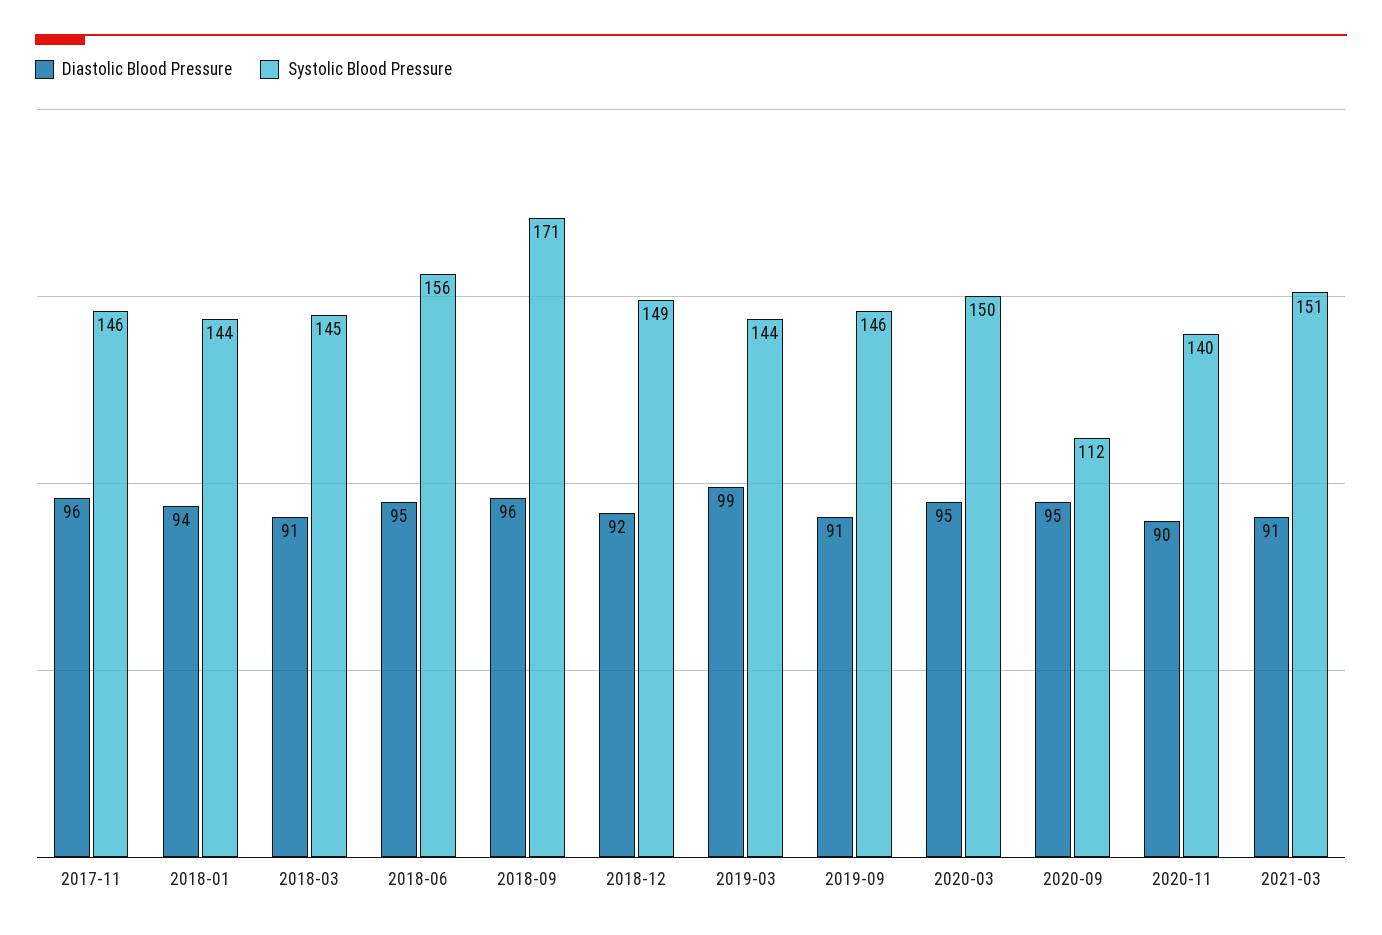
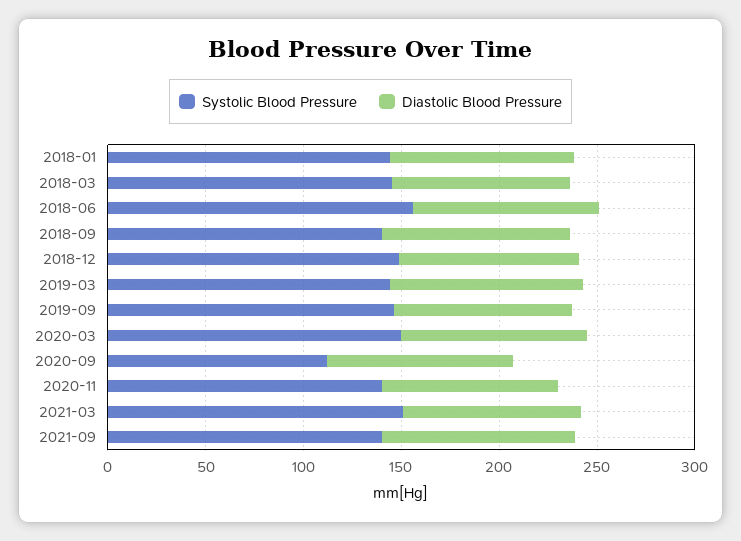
Diastolic Blood Pressure, 2017-11: 96 -> none
Systolic Blood Pressure, 2017-11: 146 -> none
Systolic Blood Pressure, 2018-09: 171 -> 140
Systolic Blood Pressure, 2021-09: none -> 140
Diastolic Blood Pressure, 2021-09: none -> 100

